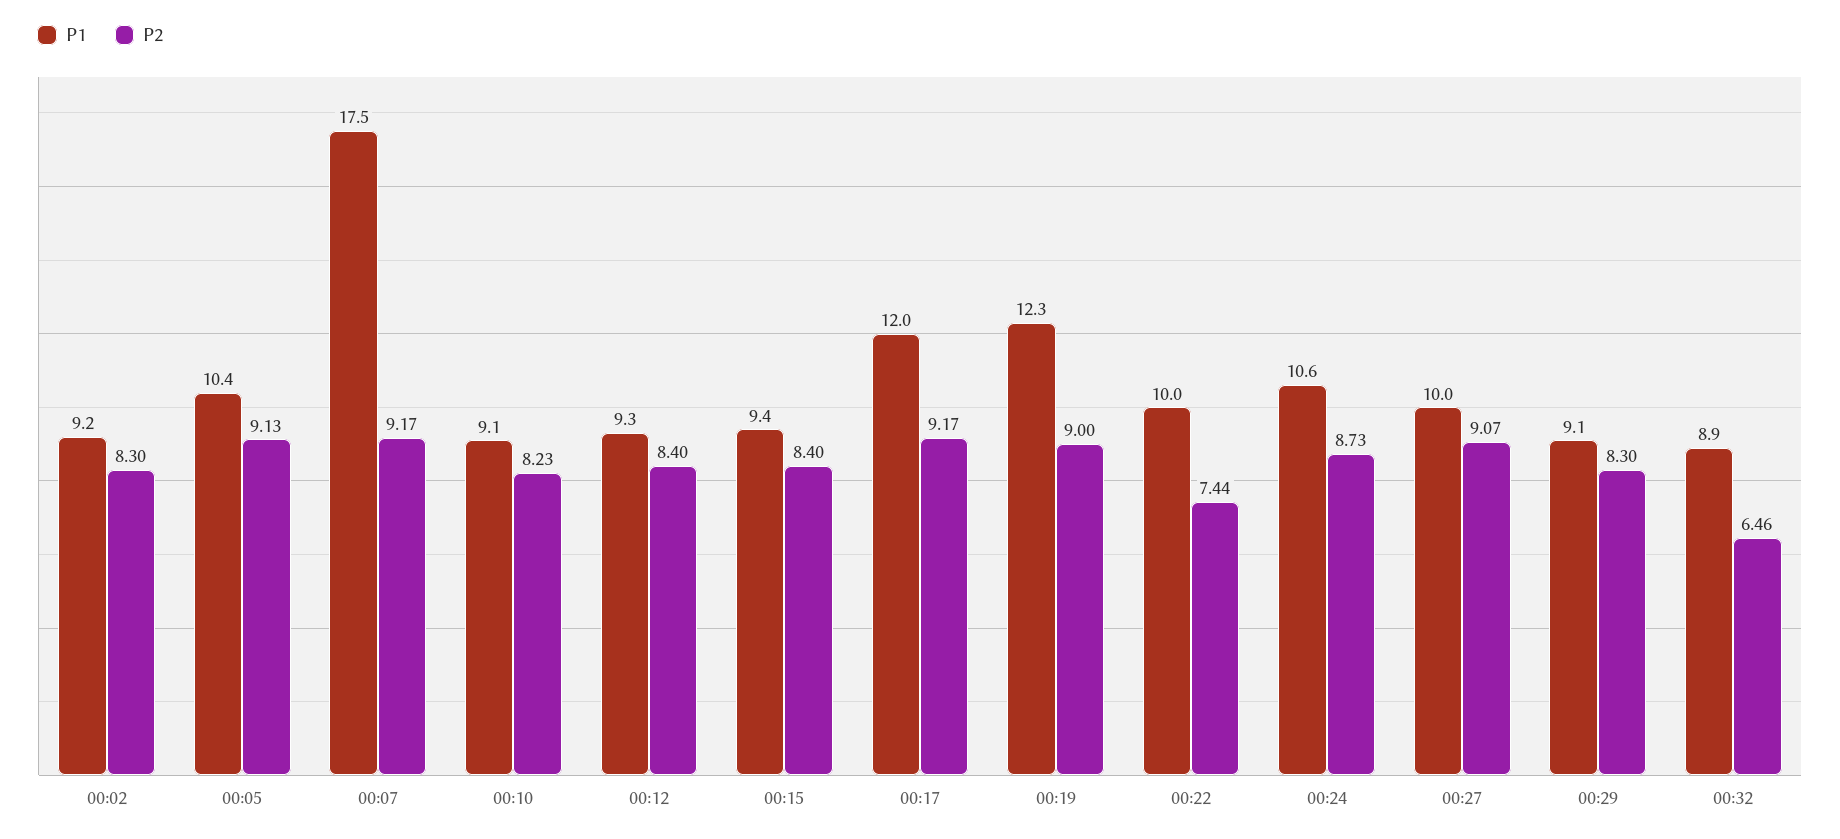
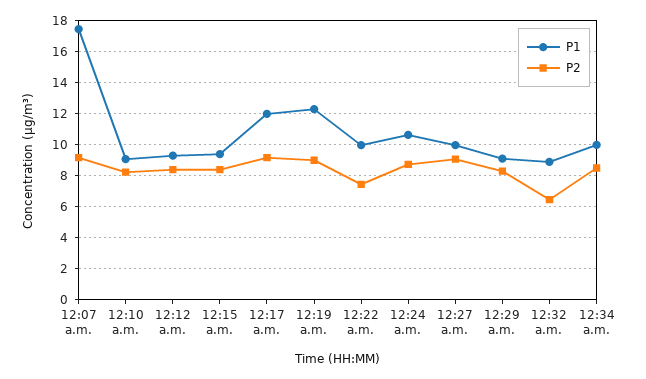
P1, 00:02: 9.2 -> none
P2, 00:02: 8.3 -> none
P1, 00:05: 10.4 -> none
P2, 00:05: 9.13 -> none
P1, 12:34 a.m.: none -> 10
P2, 12:34 a.m.: none -> 8.5

